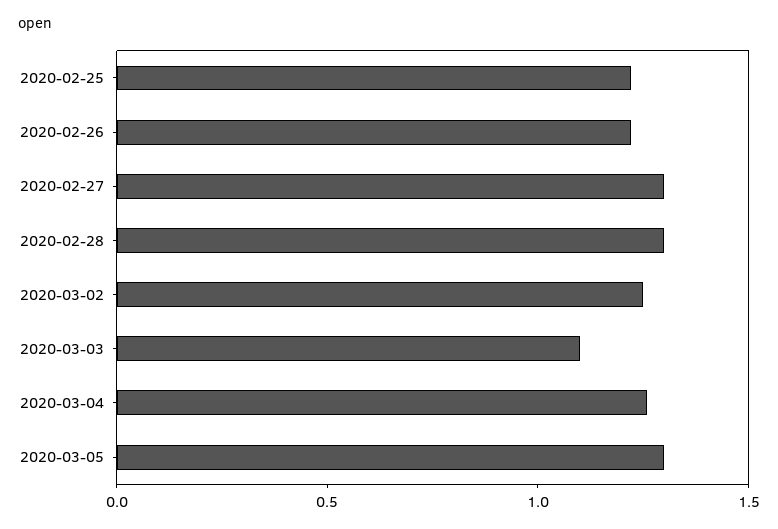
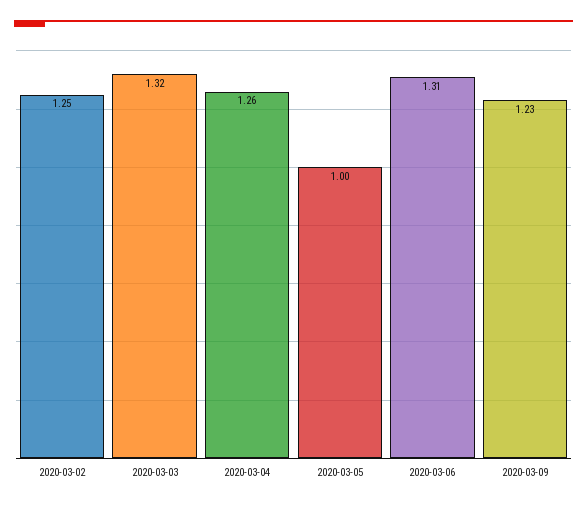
2020-02-25: 1.2 -> none
2020-02-26: 1.2 -> none
2020-02-27: 1.3 -> none
2020-02-28: 1.3 -> none
2020-03-03: 1.1 -> 1.32
2020-03-05: 1.3 -> 1
2020-03-06: none -> 1.31
2020-03-09: none -> 1.23

